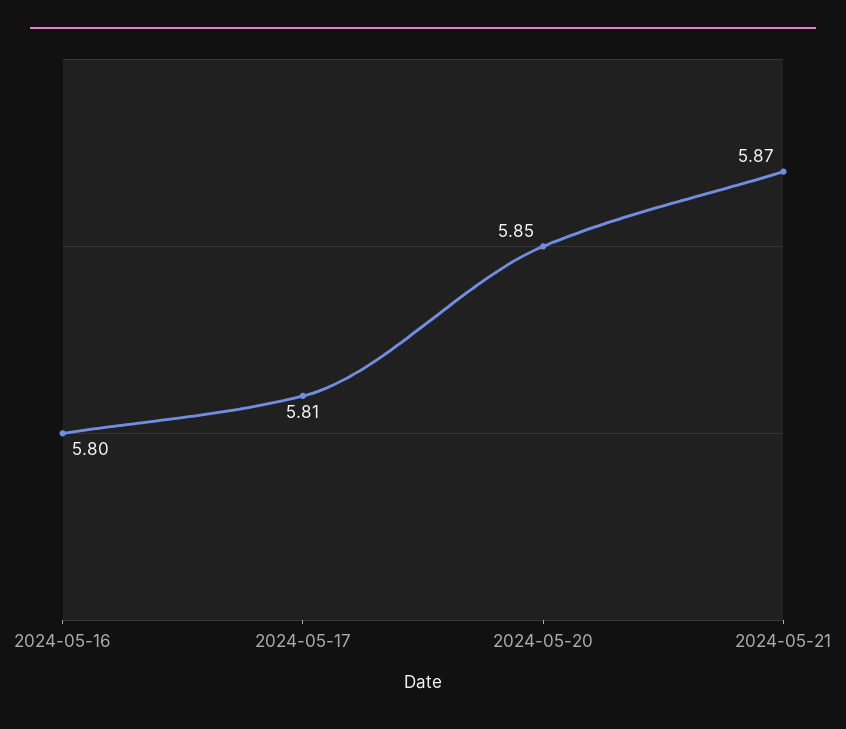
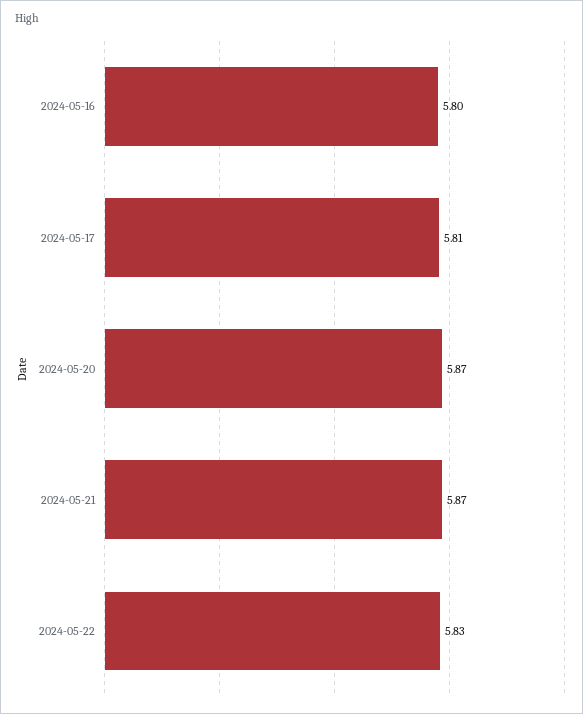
2024-05-20: 5.85 -> 5.87
2024-05-22: none -> 5.83

